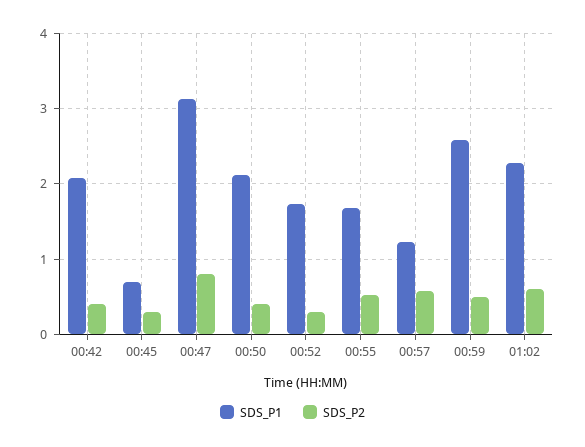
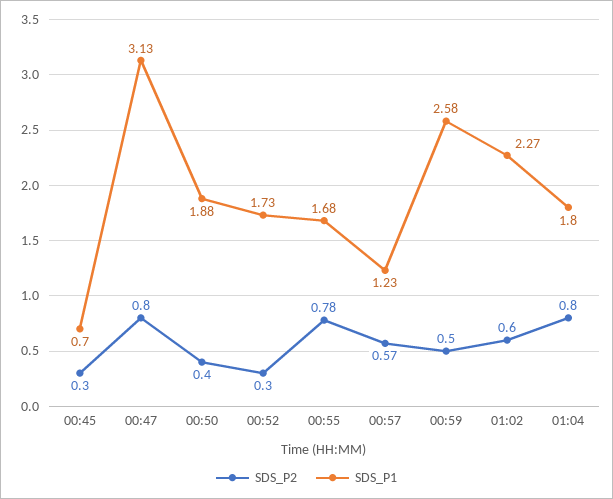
SDS_P1, 00:42: 2.1 -> none
SDS_P2, 00:42: 0.4 -> none
SDS_P1, 00:50: 2.1 -> 1.88
SDS_P2, 00:55: 0.5 -> 0.78
SDS_P2, 01:04: none -> 0.8
SDS_P1, 01:04: none -> 1.8

